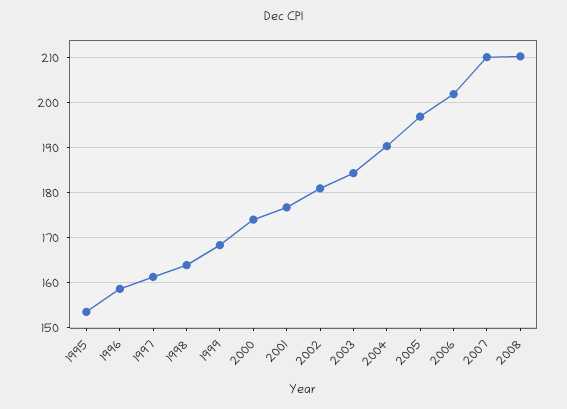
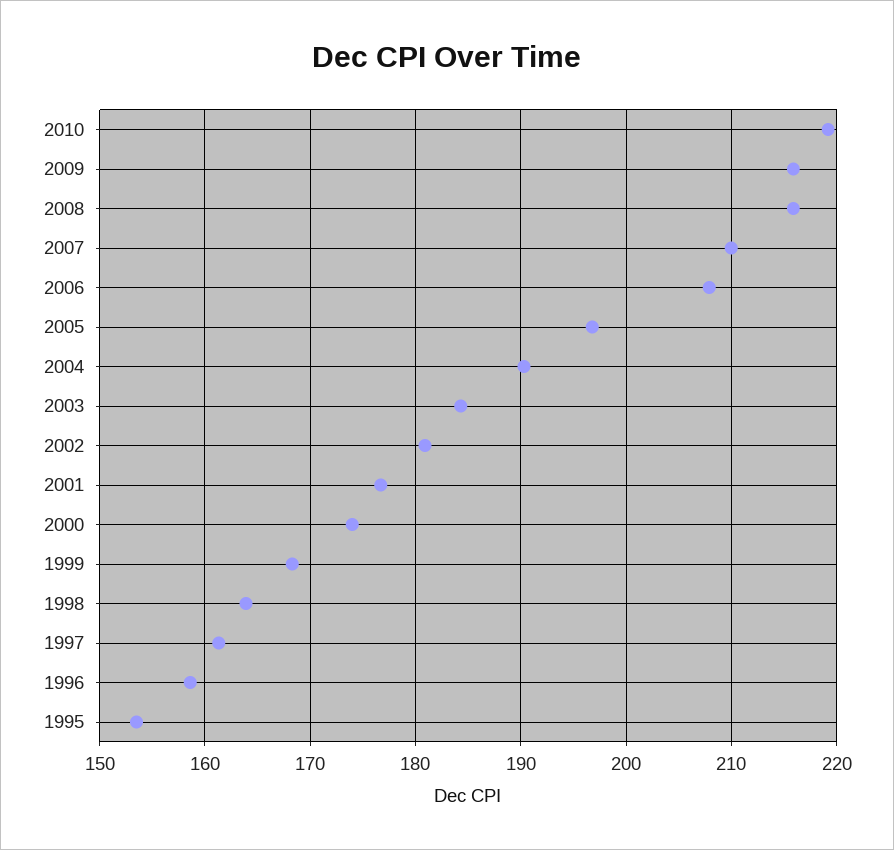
2006: 202 -> 208
2008: 210 -> 216
2010: none -> 219
2009: none -> 216

